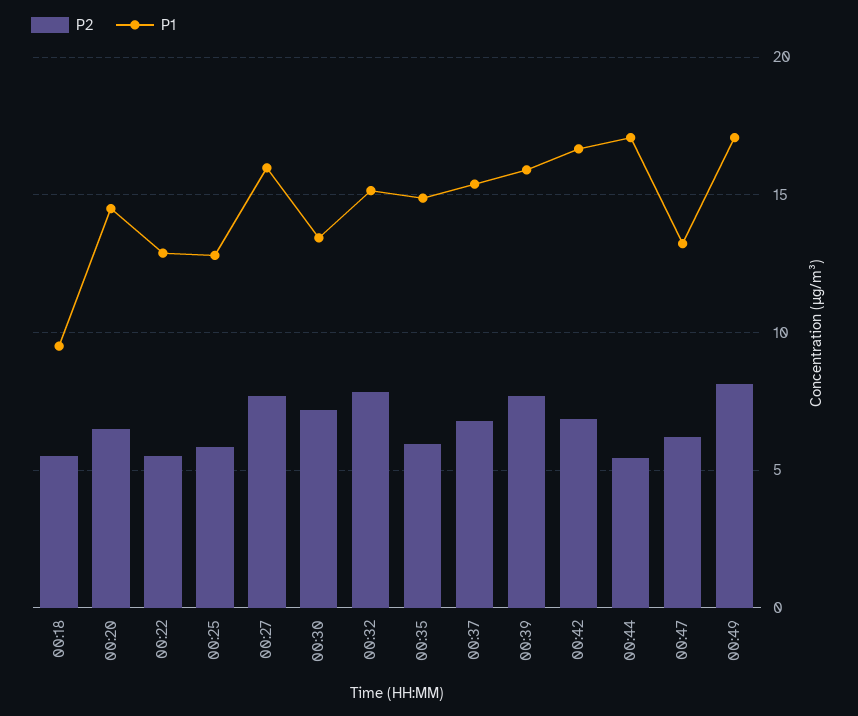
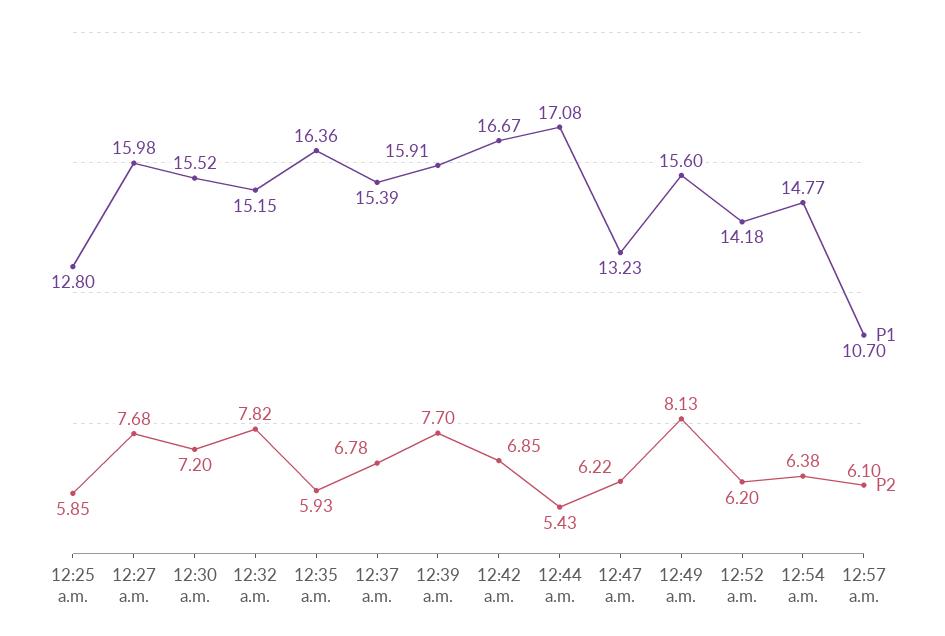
P2, 00:18: 5.5 -> none
P1, 00:18: 9.5 -> none
P2, 00:20: 6.5 -> none
P1, 00:20: 14.5 -> none
P2, 00:22: 5.5 -> none
P1, 00:22: 13 -> none
P1, 00:30: 13.5 -> 15.52
P1, 00:35: 15 -> 16.36
P1, 00:49: 17 -> 15.6
P1, 12:52 a.m.: none -> 14.18
P2, 12:52 a.m.: none -> 6.2
P1, 12:54 a.m.: none -> 14.77
P2, 12:54 a.m.: none -> 6.38
P1, 12:57 a.m.: none -> 10.7
P2, 12:57 a.m.: none -> 6.1

